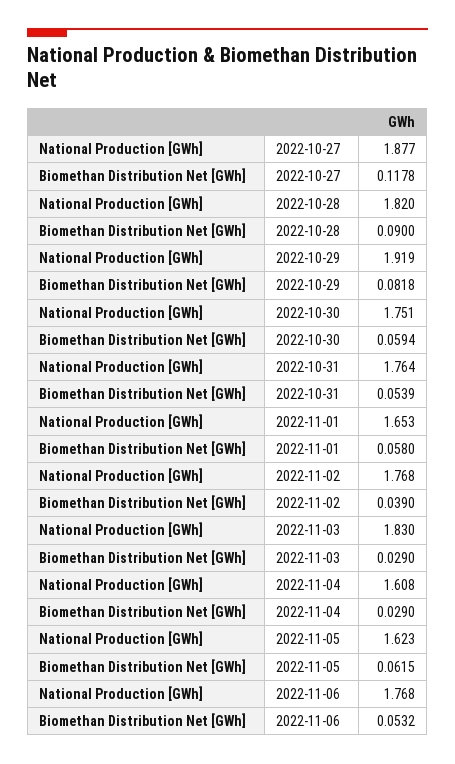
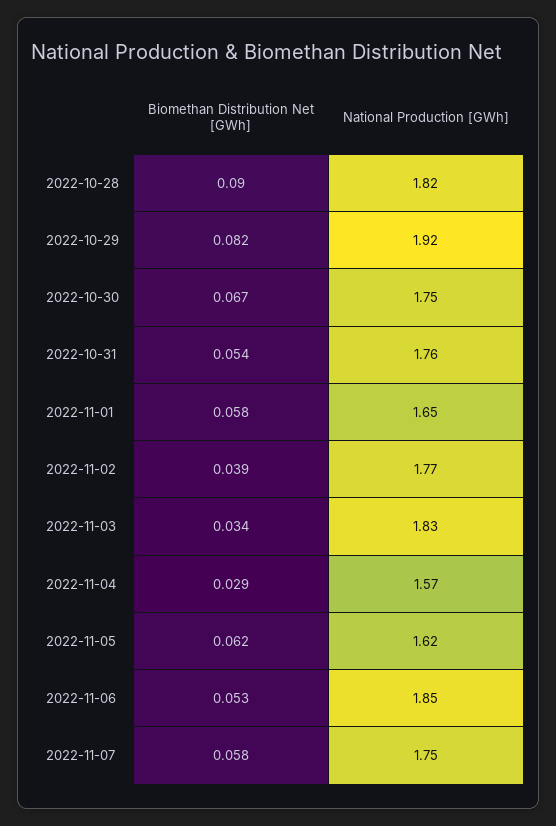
National Production [GWh], 2022-10-27: 1.877 -> none
Biomethan Distribution Net [GWh], 2022-10-27: 0.1178 -> none
Biomethan Distribution Net [GWh], 2022-10-30: 0.0594 -> 0.067
Biomethan Distribution Net [GWh], 2022-11-03: 0.029 -> 0.034
National Production [GWh], 2022-11-04: 1.608 -> 1.57
National Production [GWh], 2022-11-06: 1.768 -> 1.85
Biomethan Distribution Net [GWh], 2022-11-07: none -> 0.058
National Production [GWh], 2022-11-07: none -> 1.75

